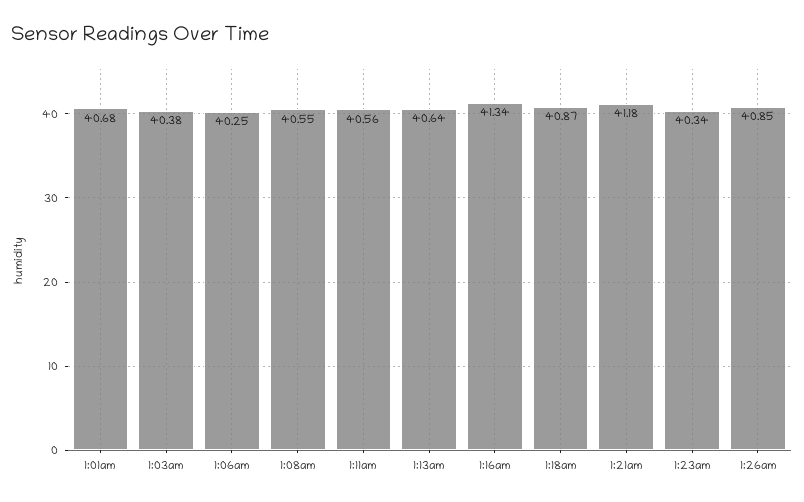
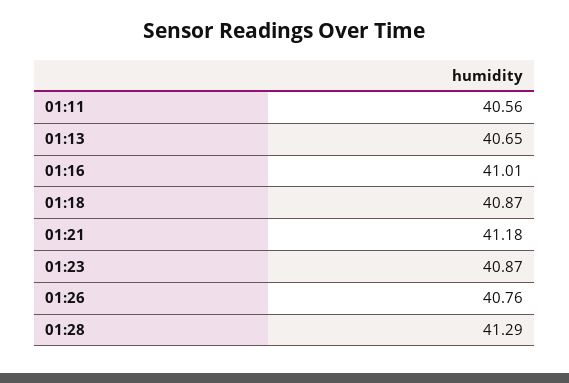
1:01am: 40.68 -> none
1:03am: 40.38 -> none
1:06am: 40.25 -> none
1:08am: 40.55 -> none
1:13am: 40.64 -> 40.65
1:16am: 41.34 -> 41.01
1:23am: 40.34 -> 40.87
1:26am: 40.85 -> 40.76
01:28: none -> 41.29

